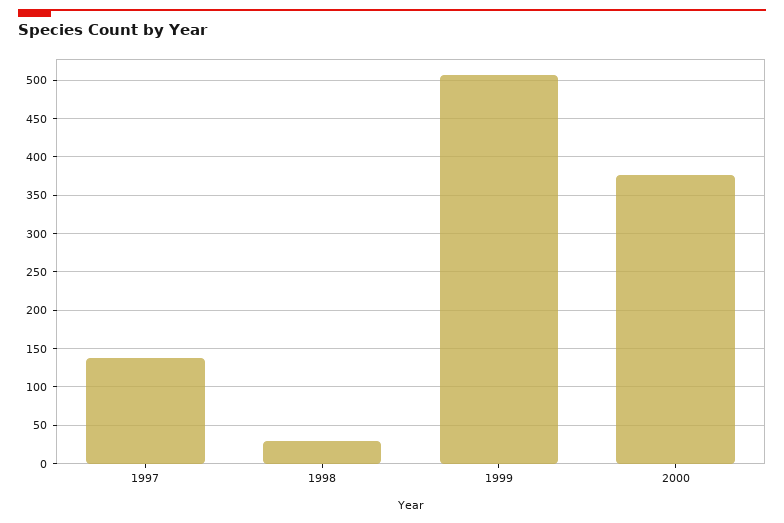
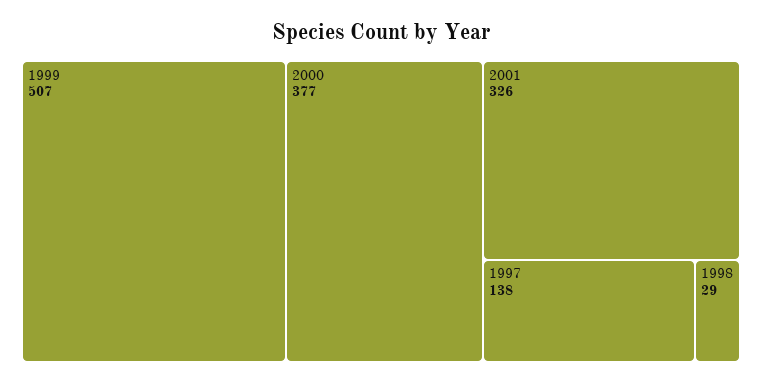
2001: none -> 326

